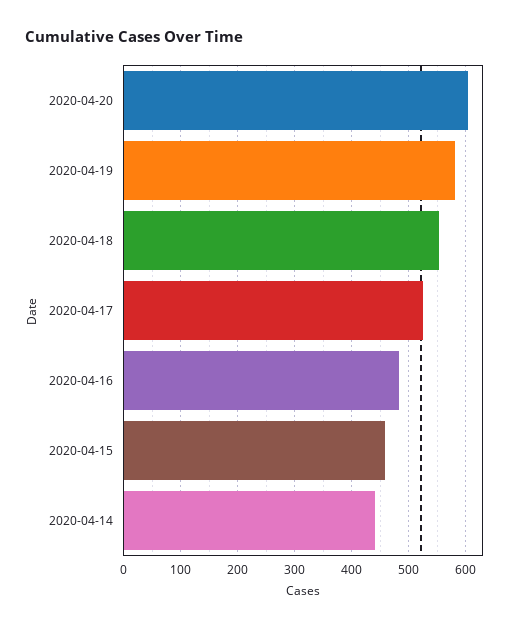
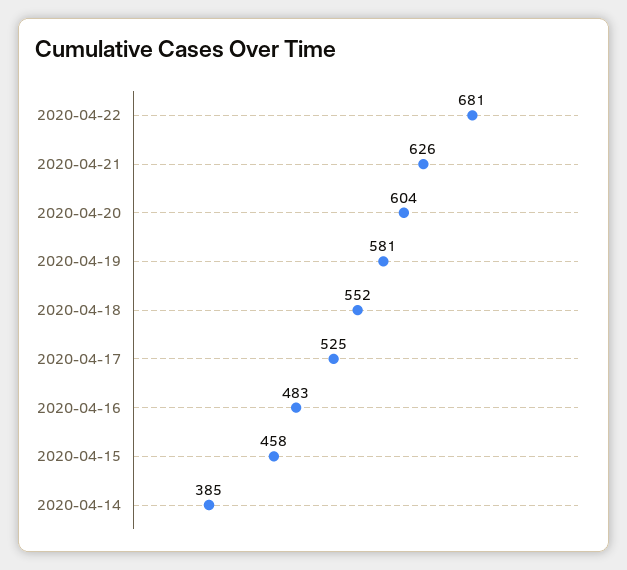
2020-04-14: 440 -> 385
2020-04-22: none -> 681
2020-04-21: none -> 626

